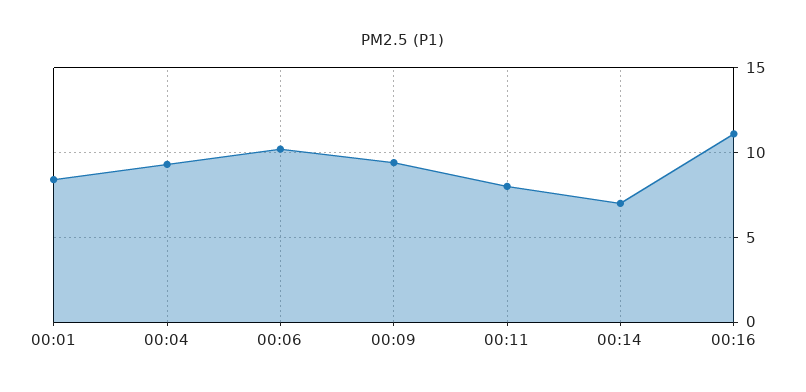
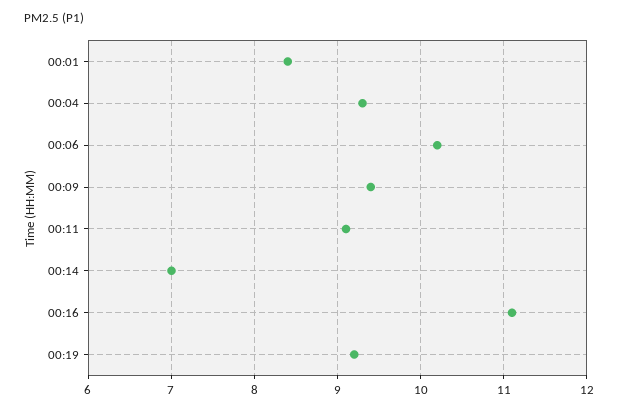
00:11: 8 -> 9.1
00:19: none -> 9.2

